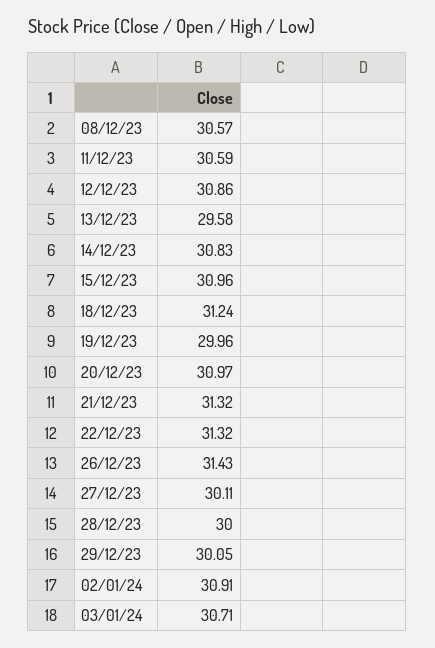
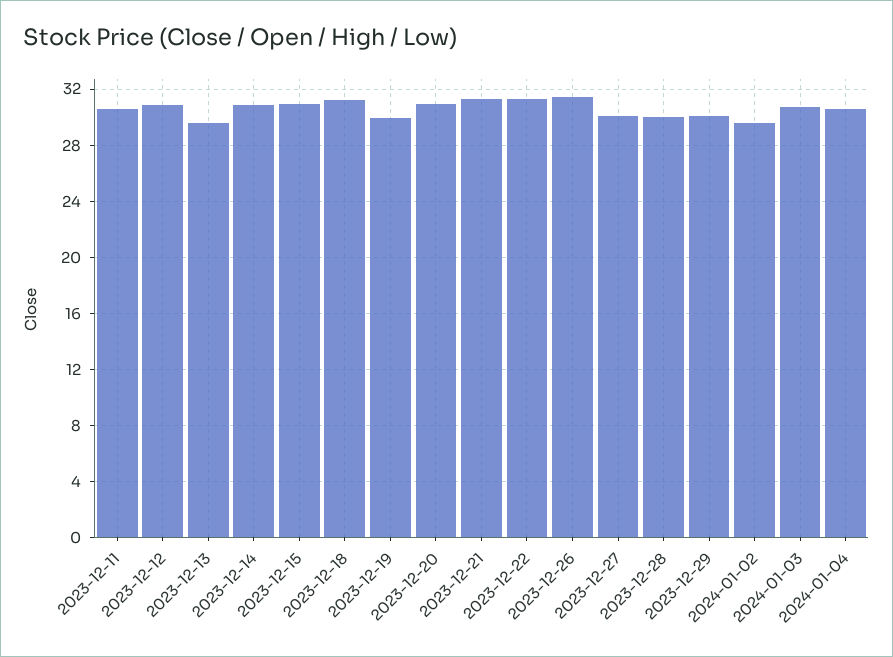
08/12/23: 30.57 -> none
02/01/24: 30.91 -> 29.5
2024-01-04: none -> 30.5

